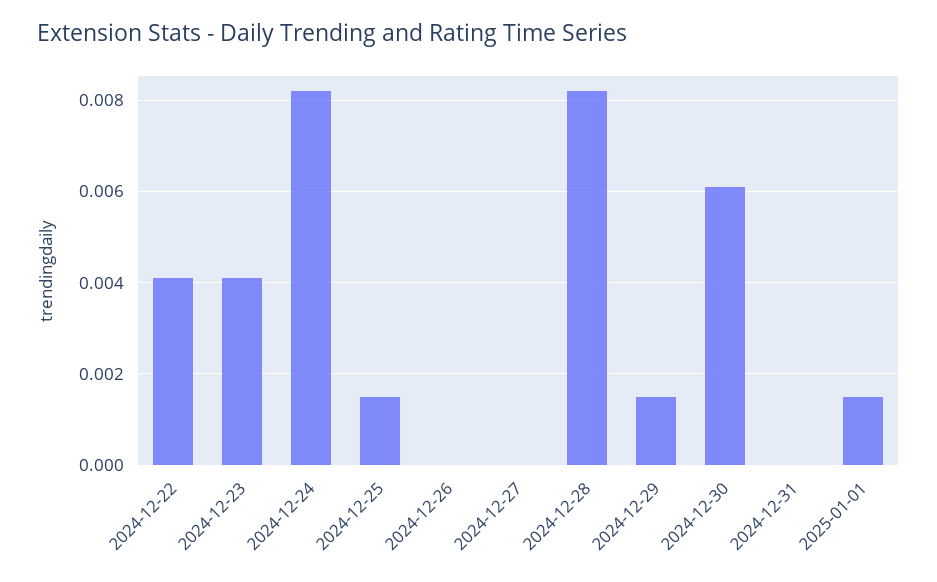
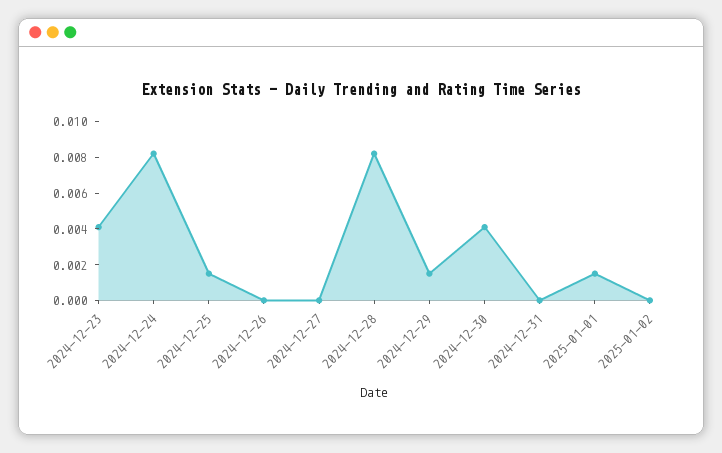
2024-12-22: 0.004 -> none
2024-12-30: 0.006 -> 0.004
2025-01-02: none -> 0

